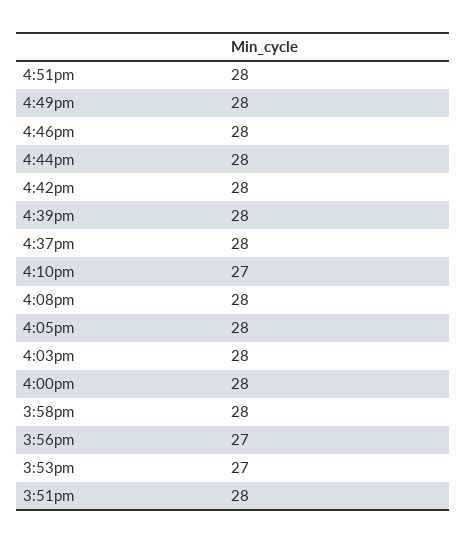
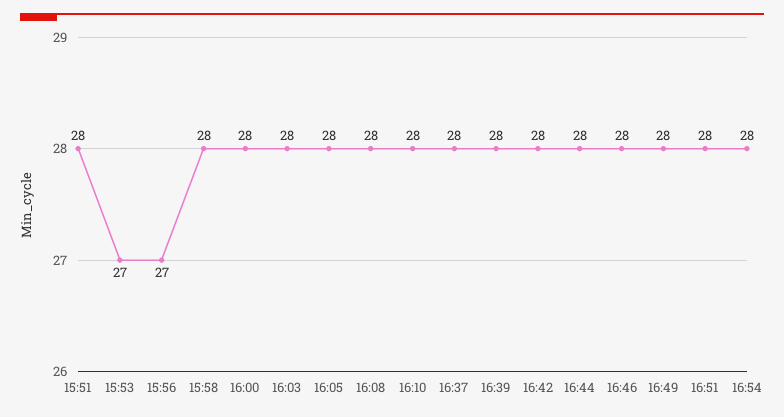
4:10pm: 27 -> 28
16:54: none -> 28

